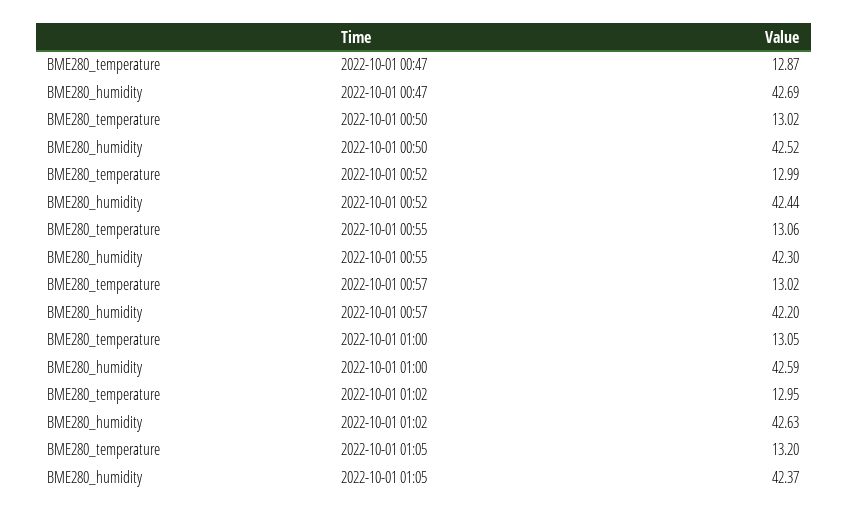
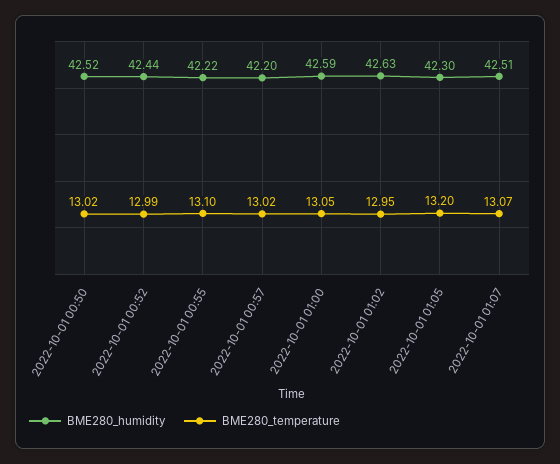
BME280_temperature, 2022-10-01 00:47: 12.87 -> none
BME280_humidity, 2022-10-01 00:47: 42.69 -> none
BME280_temperature, 2022-10-01 00:55: 13.06 -> 13.1
BME280_humidity, 2022-10-01 00:55: 42.3 -> 42.22
BME280_humidity, 2022-10-01 01:05: 42.37 -> 42.3
BME280_humidity, 2022-10-01 01:07: none -> 42.51
BME280_temperature, 2022-10-01 01:07: none -> 13.07

